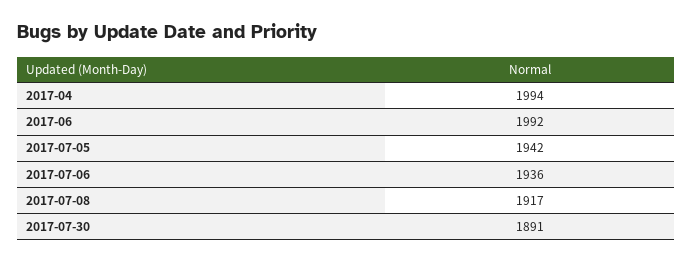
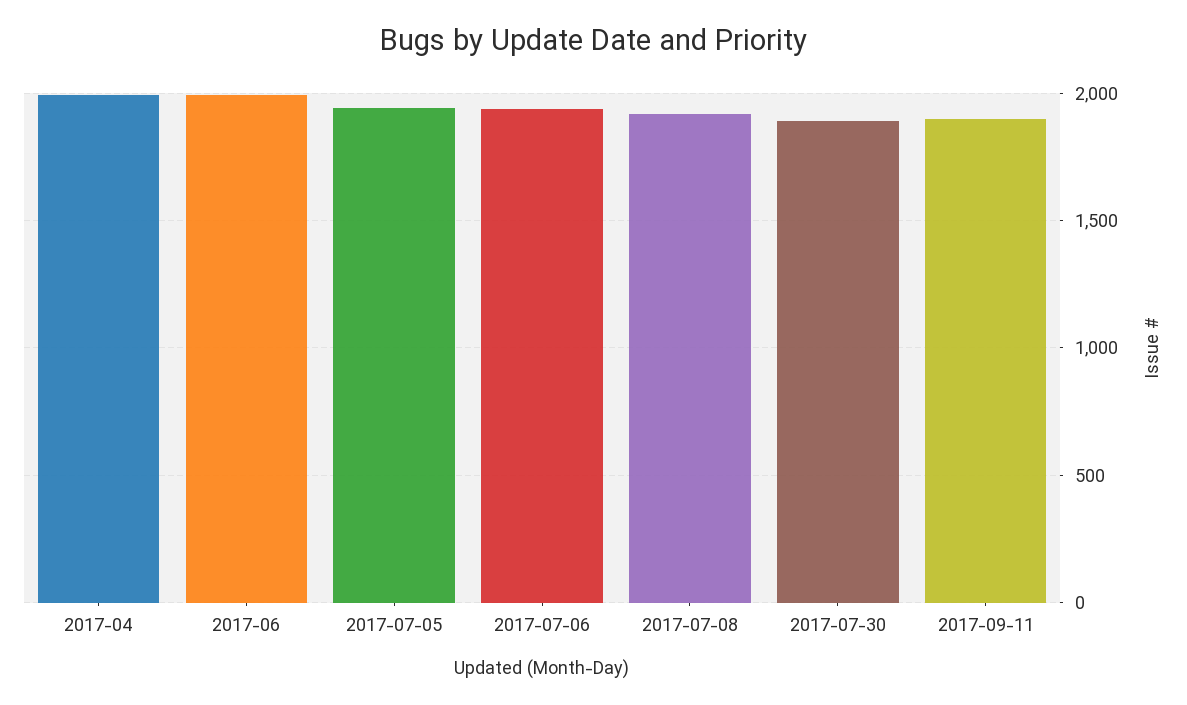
2017-09-11: none -> 1900

